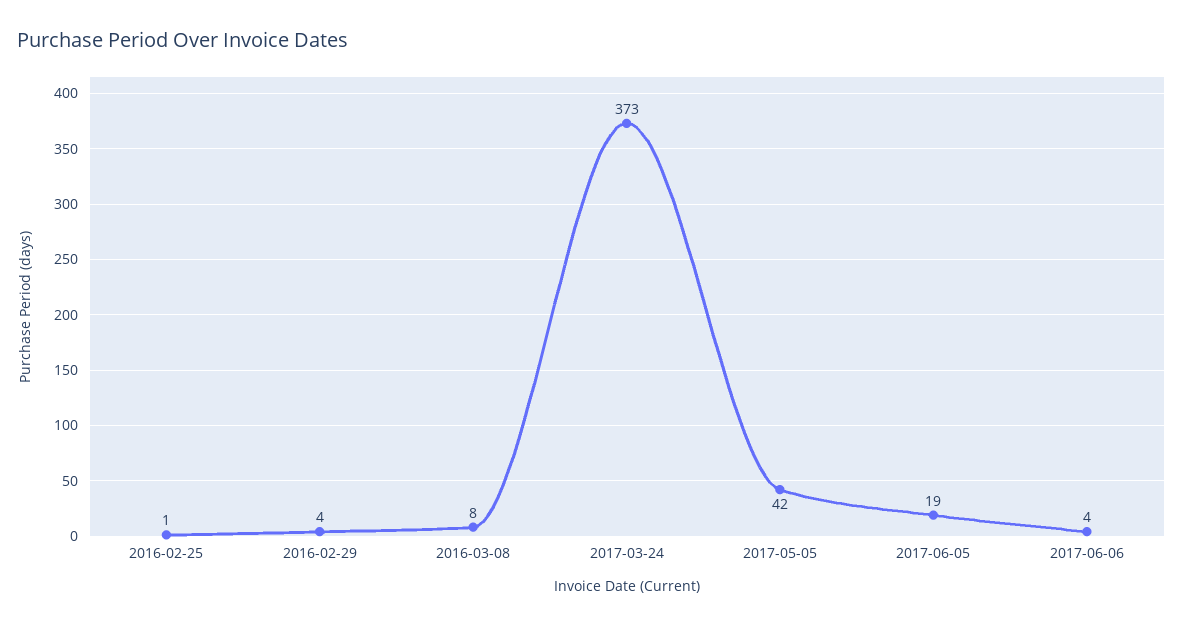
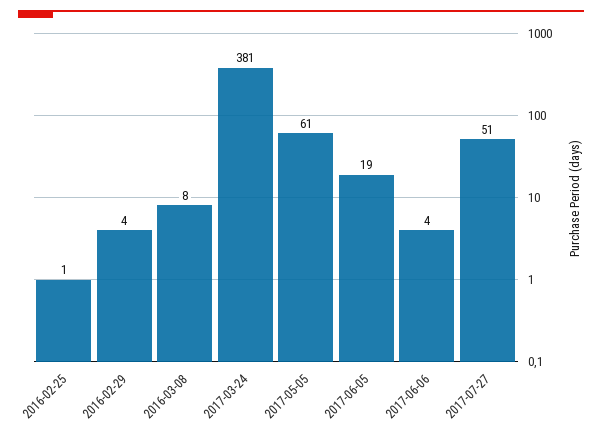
2017-03-24: 373 -> 381
2017-05-05: 42 -> 61
2017-07-27: none -> 51

